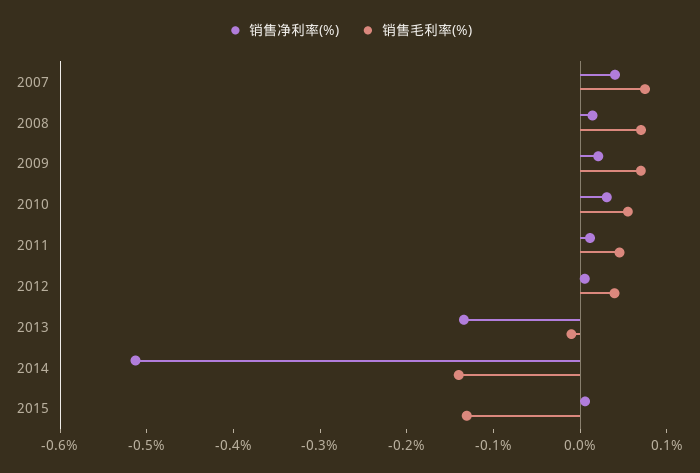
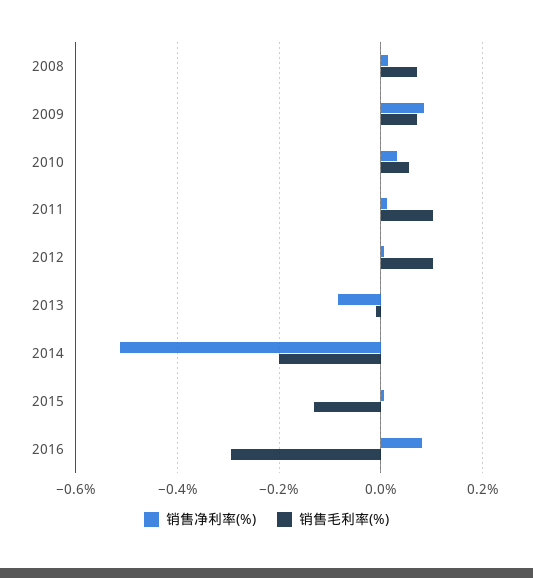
销售净利率(%), 2007: 0.04 -> none
销售毛利率(%), 2007: 0.08 -> none
销售净利率(%), 2009: 0.02 -> 0.08
销售毛利率(%), 2011: 0.04 -> 0.1
销售毛利率(%), 2012: 0.04 -> 0.1
销售净利率(%), 2013: -0.14 -> -0.08
销售毛利率(%), 2014: -0.14 -> -0.2
销售净利率(%), 2016: none -> 0.08
销售毛利率(%), 2016: none -> -0.3

